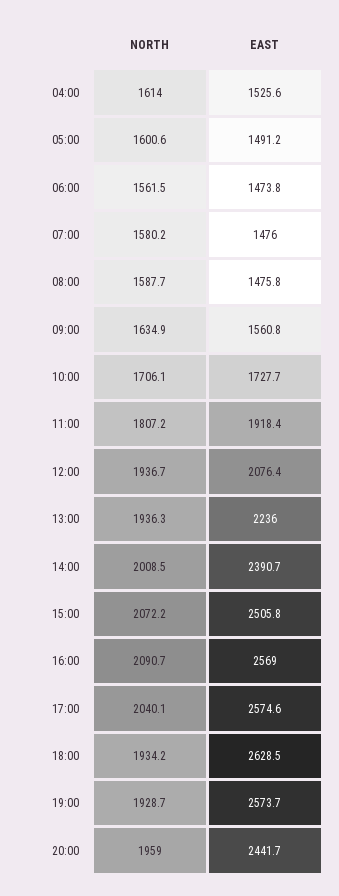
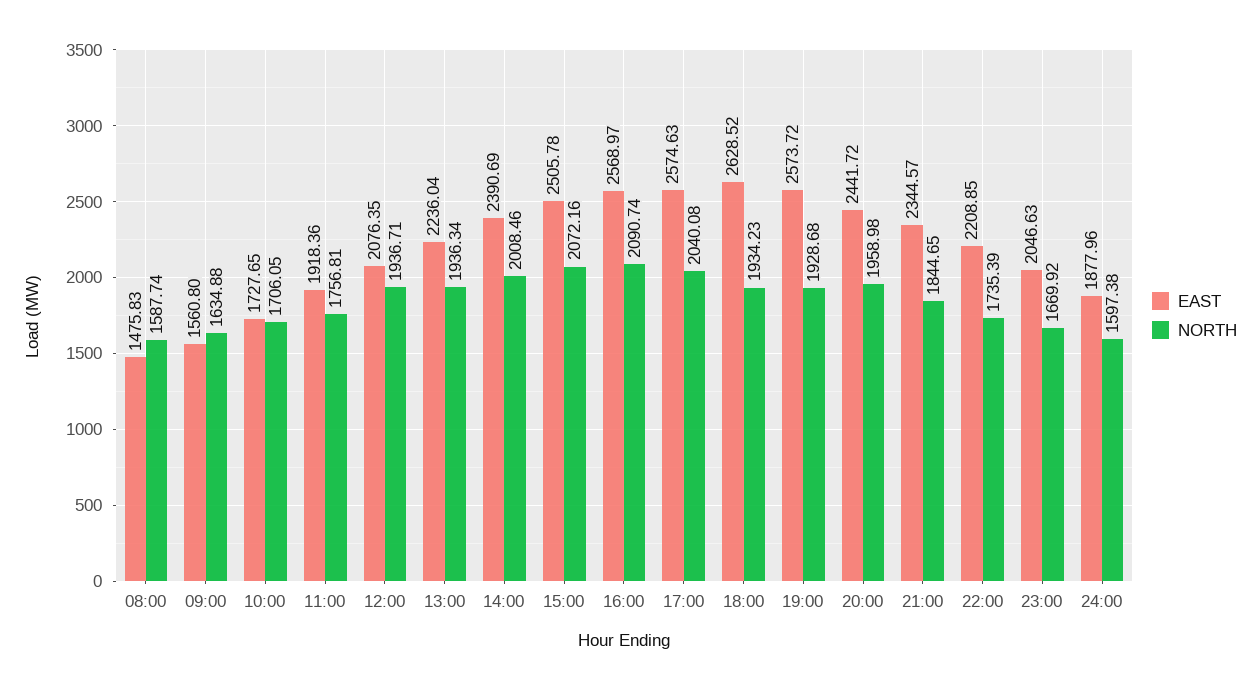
NORTH, 04:00: 1614 -> none
EAST, 04:00: 1525.6 -> none
NORTH, 05:00: 1600.6 -> none
EAST, 05:00: 1491.2 -> none
NORTH, 06:00: 1561.5 -> none
EAST, 06:00: 1473.8 -> none
NORTH, 07:00: 1580.2 -> none
EAST, 07:00: 1476 -> none
NORTH, 11:00: 1807.2 -> 1756.81
EAST, 21:00: none -> 2344.57
NORTH, 21:00: none -> 1844.65
EAST, 22:00: none -> 2208.85
NORTH, 22:00: none -> 1735.39
EAST, 23:00: none -> 2046.63
NORTH, 23:00: none -> 1669.92
EAST, 24:00: none -> 1877.96
NORTH, 24:00: none -> 1597.38

